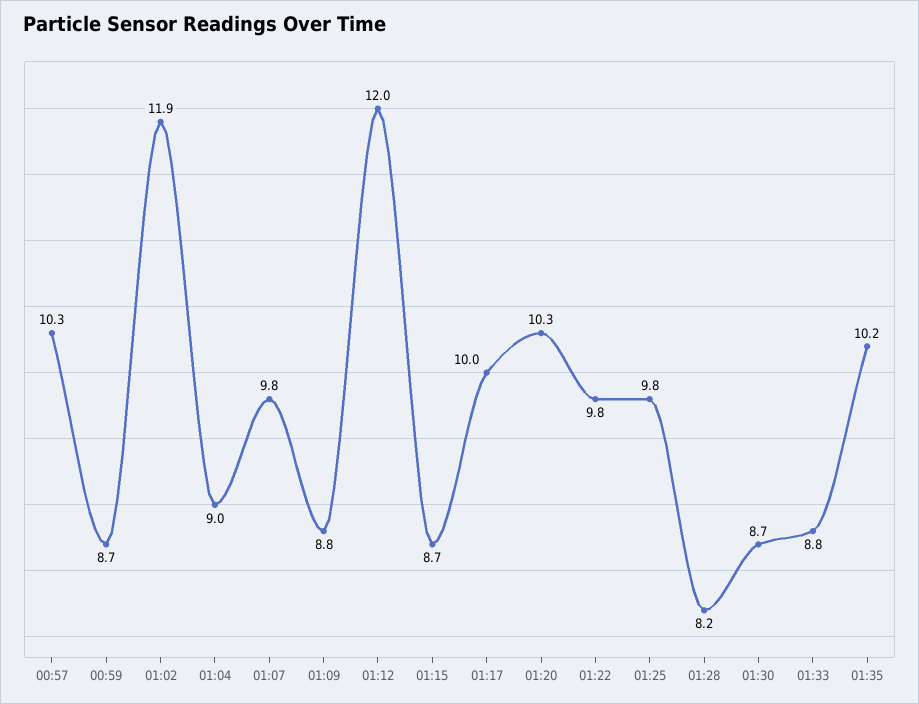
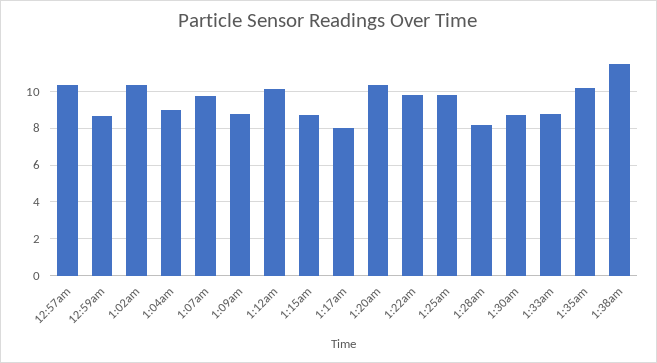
01:02: 11.9 -> 10.5
01:12: 12 -> 10
01:17: 10 -> 8
1:38am: none -> 11.5

